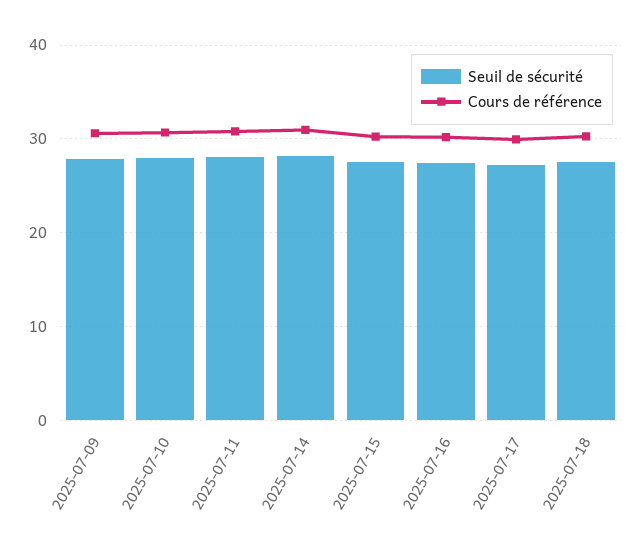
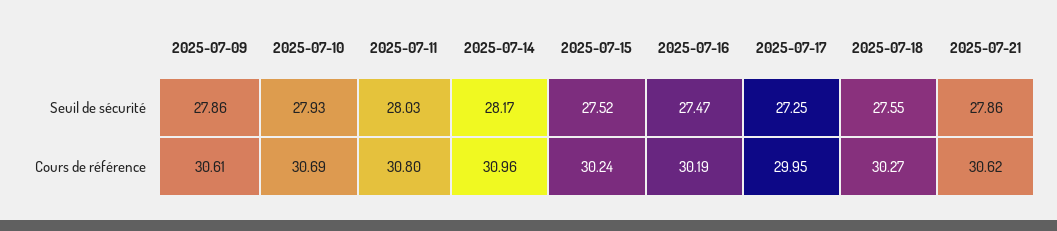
Seuil de sécurité, 2025-07-21: none -> 27.86
Cours de référence, 2025-07-21: none -> 30.62

